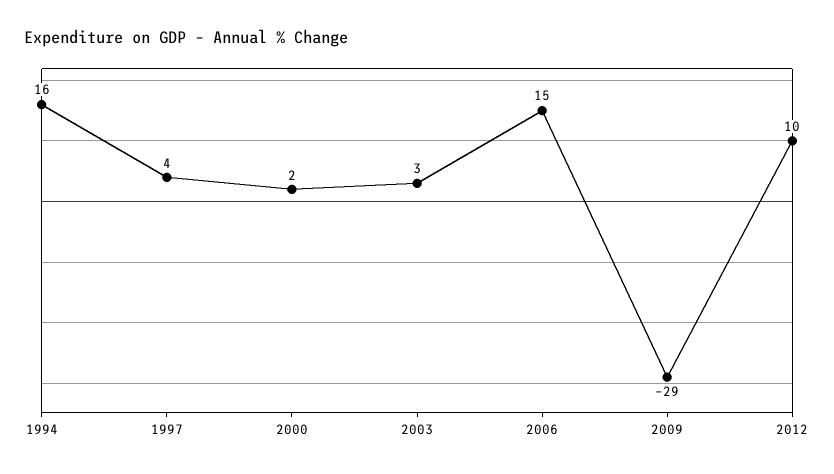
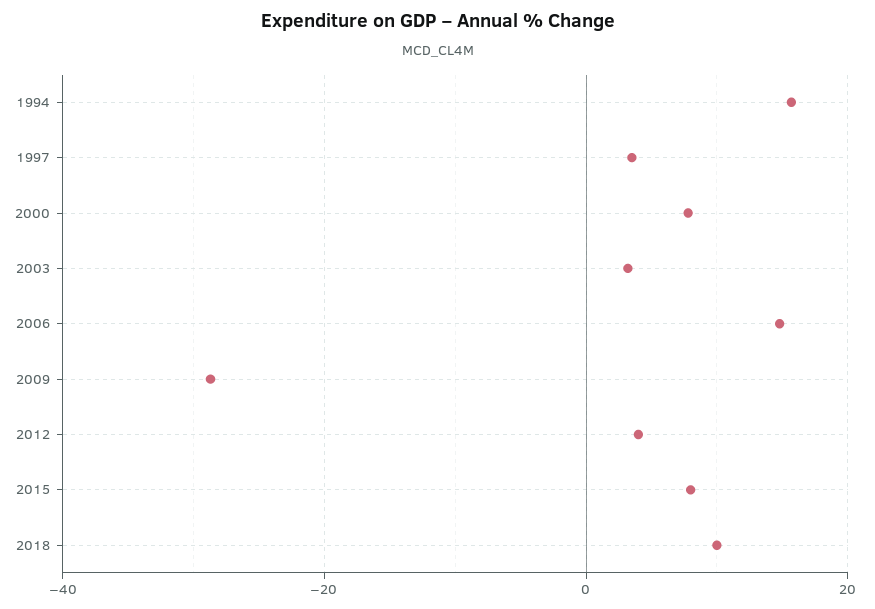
2000: 2 -> 8
2012: 10 -> 4
2015: none -> 8
2018: none -> 10

